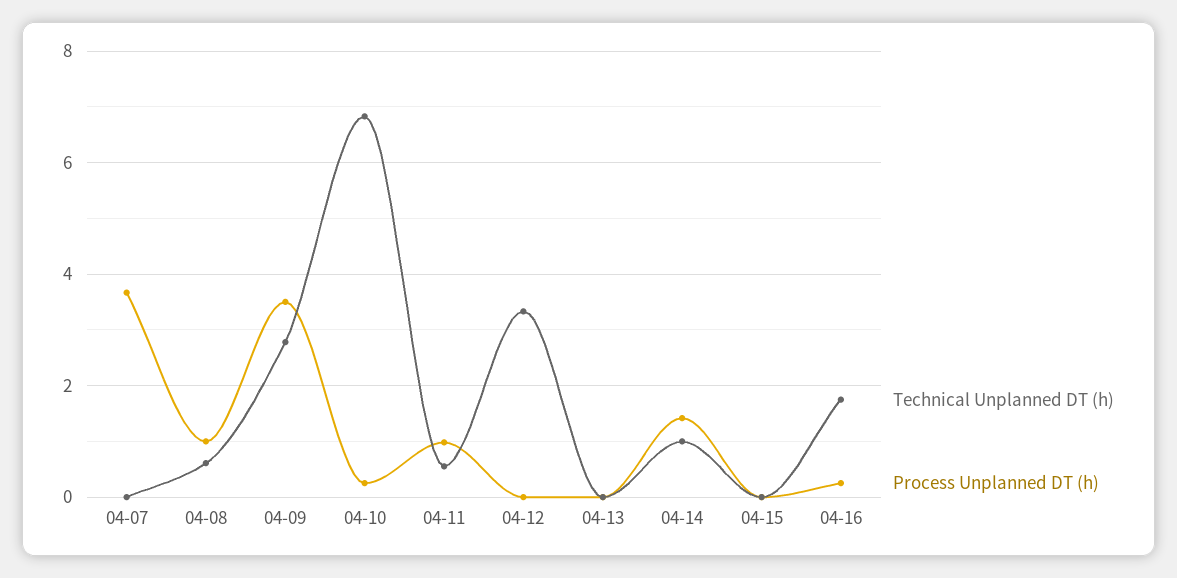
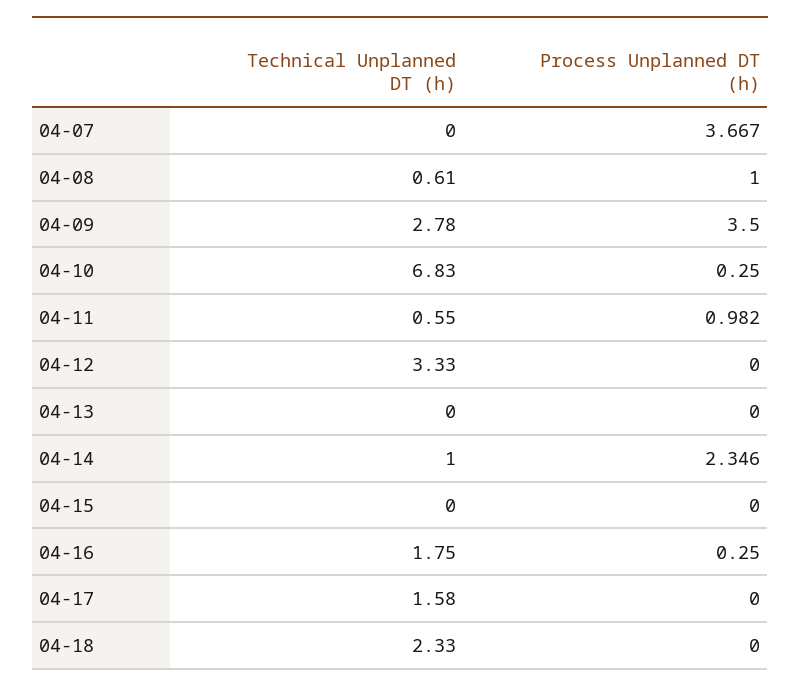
Process Unplanned DT (h), 04-14: 1.4 -> 2.346
Technical Unplanned DT (h), 04-17: none -> 1.58
Process Unplanned DT (h), 04-17: none -> 0
Technical Unplanned DT (h), 04-18: none -> 2.33
Process Unplanned DT (h), 04-18: none -> 0

